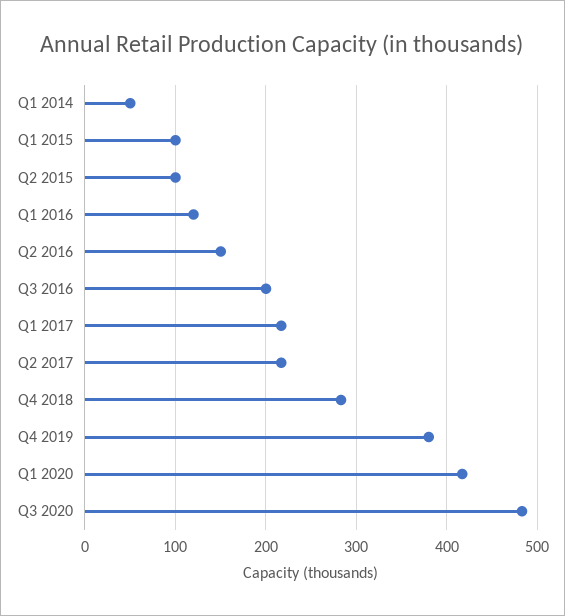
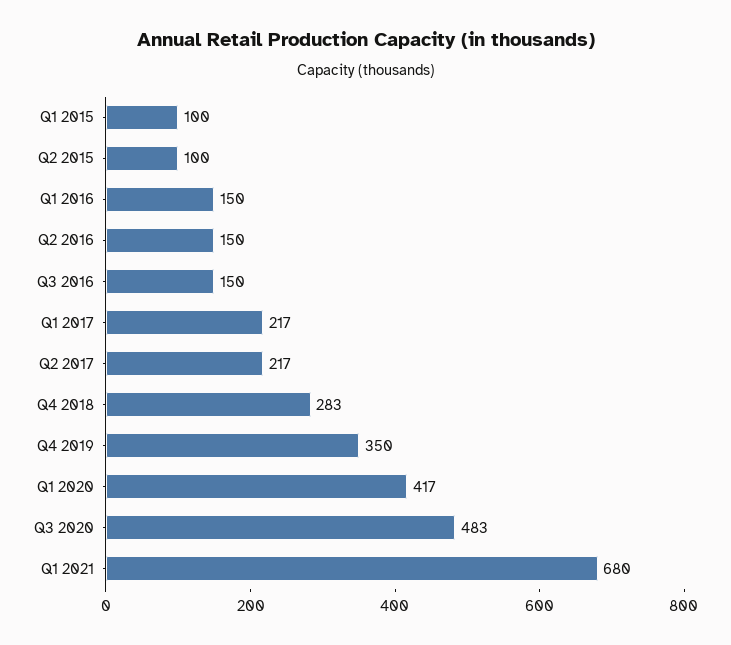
Q1 2014: 50 -> none
Q1 2016: 120 -> 150
Q3 2016: 200 -> 150
Q4 2019: 380 -> 350
Q1 2021: none -> 680

